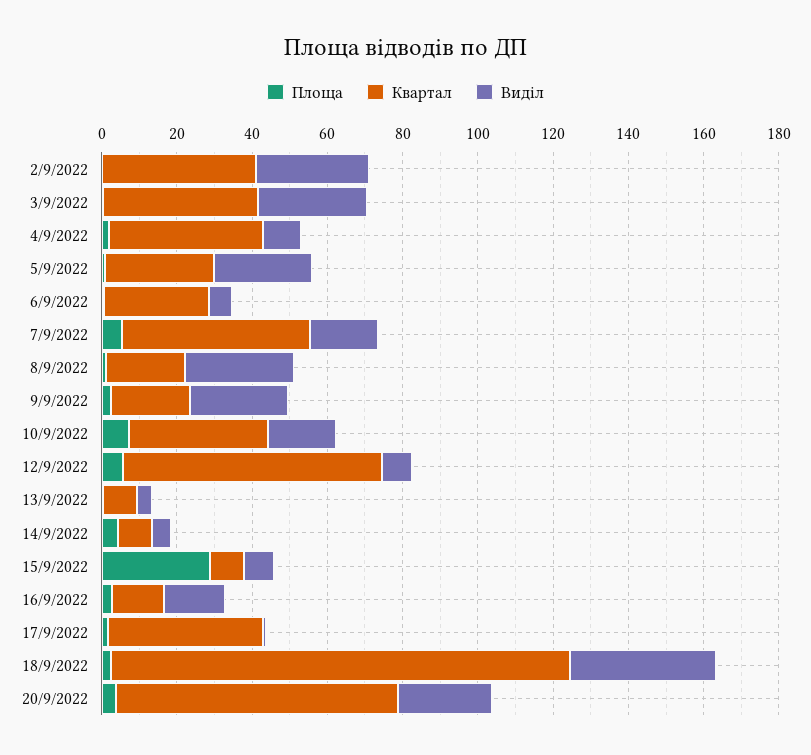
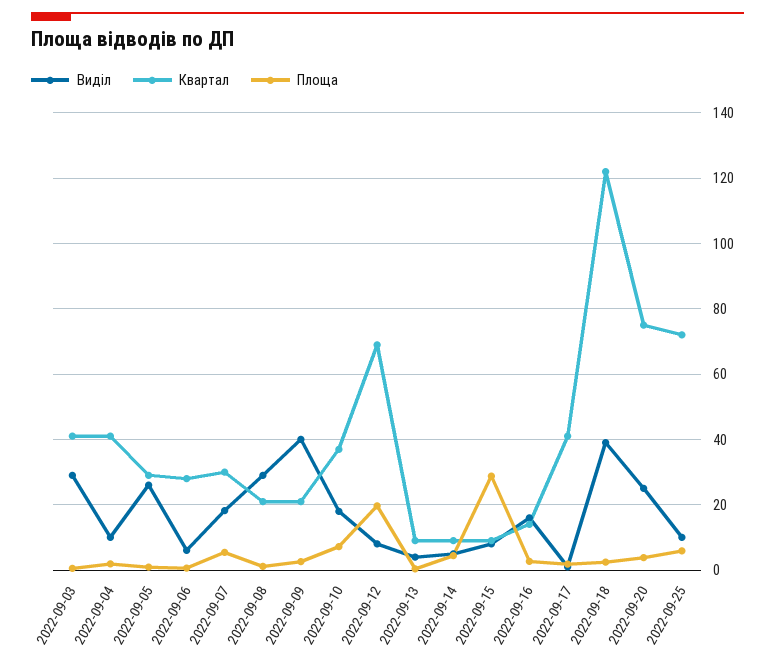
Площа, 2/9/2022: 0 -> none
Квартал, 2/9/2022: 40 -> none
Виділ, 2/9/2022: 30 -> none
Квартал, 7/9/2022: 50 -> 30
Виділ, 9/9/2022: 25 -> 40
Площа, 12/9/2022: 5 -> 20
Виділ, 2022-09-25: none -> 10
Квартал, 2022-09-25: none -> 72
Площа, 2022-09-25: none -> 6

